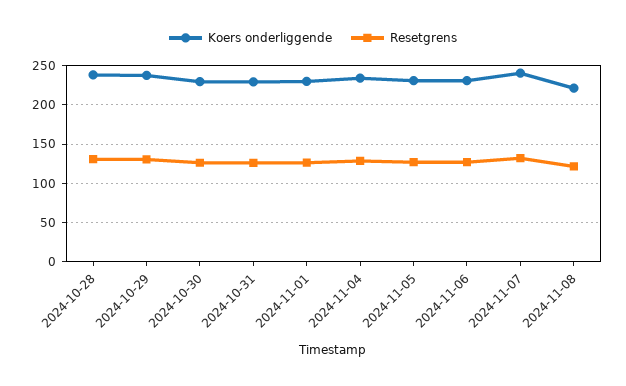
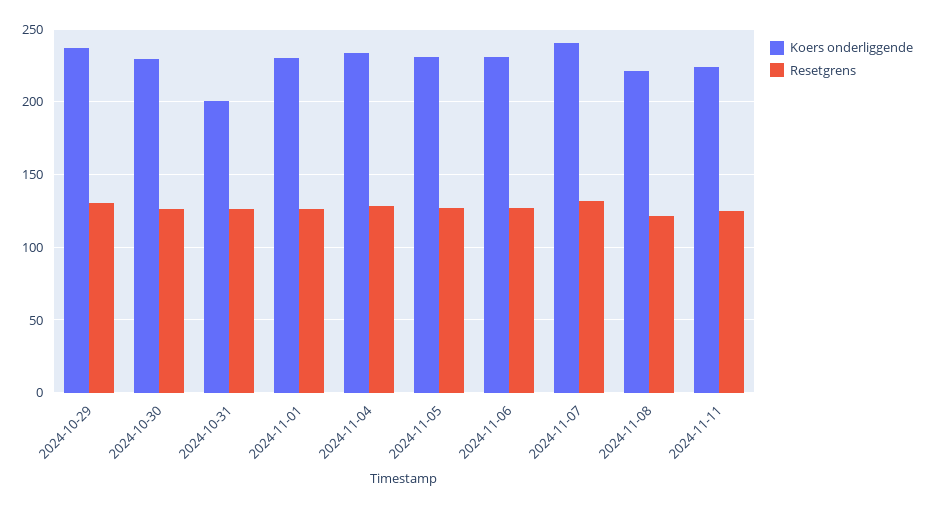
Koers onderliggende, 2024-10-28: 240 -> none
Resetgrens, 2024-10-28: 130 -> none
Koers onderliggende, 2024-10-31: 230 -> 200
Koers onderliggende, 2024-11-11: none -> 225
Resetgrens, 2024-11-11: none -> 125

